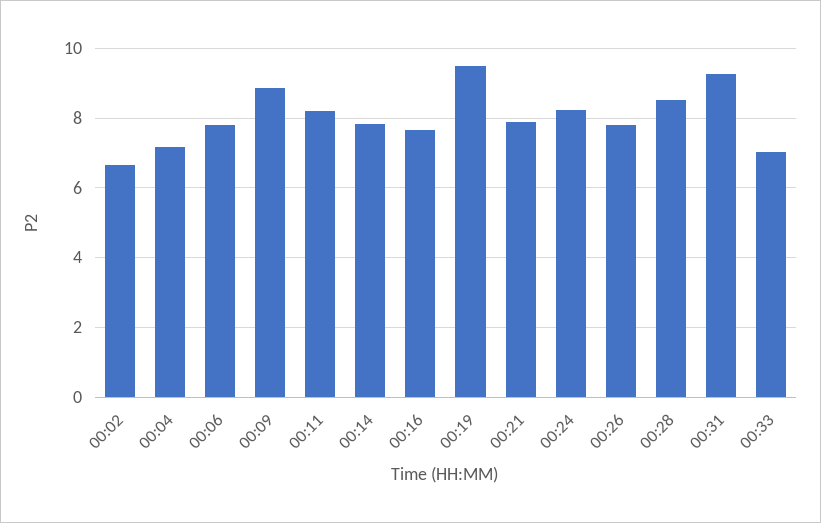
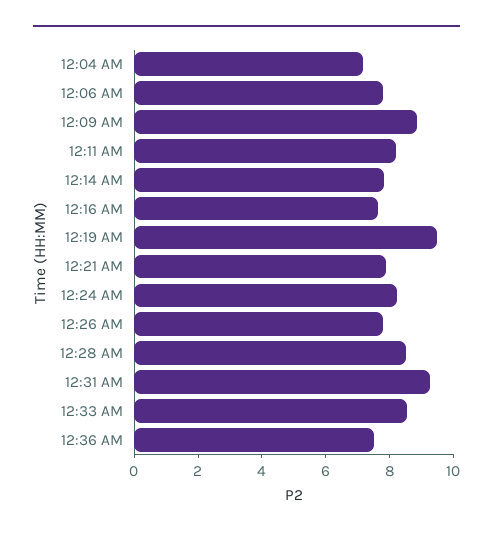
00:02: 6.6 -> none
00:33: 7 -> 8.5
12:36 AM: none -> 7.5

